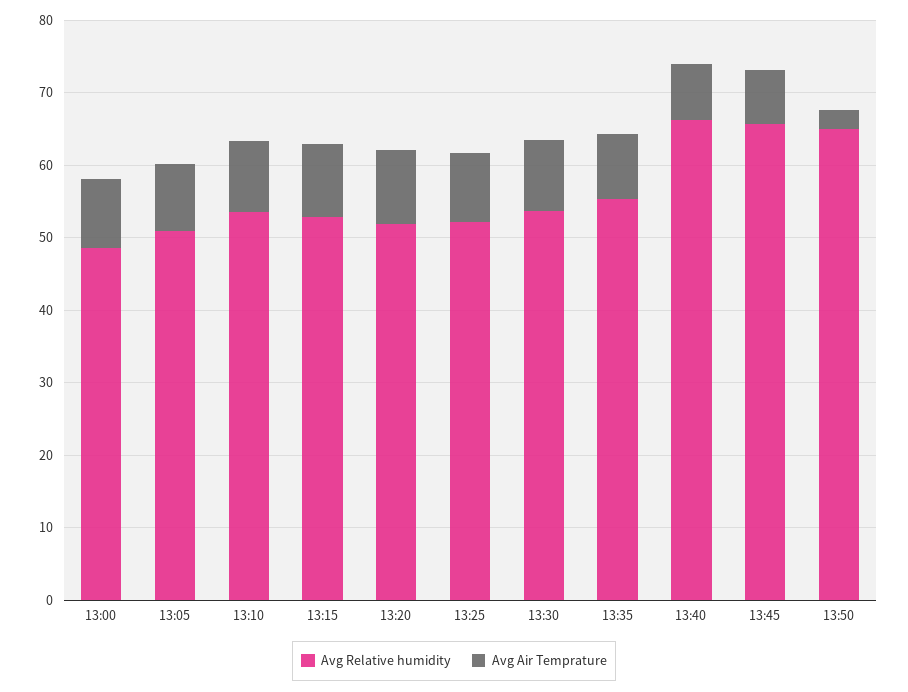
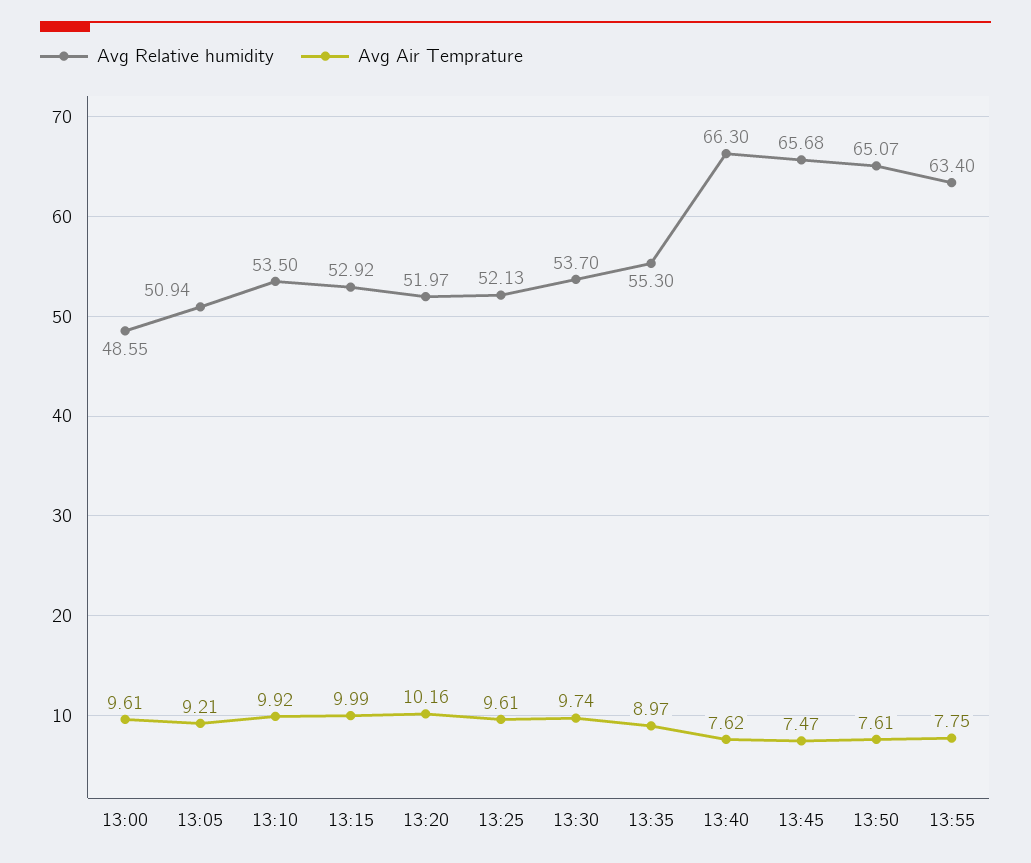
Avg Air Temprature, 13:50: 2 -> 7.61
Avg Relative humidity, 13:55: none -> 63.4
Avg Air Temprature, 13:55: none -> 7.75

